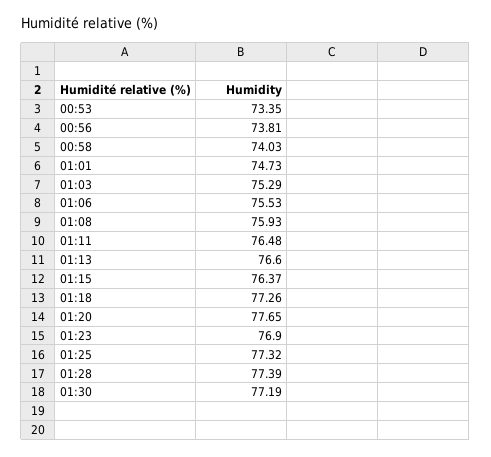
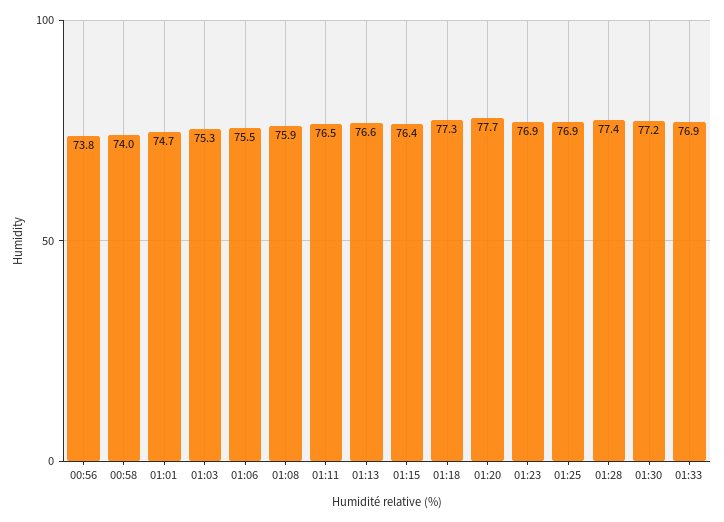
00:53: 73.35 -> none
01:25: 77.32 -> 76.9
01:33: none -> 76.9

